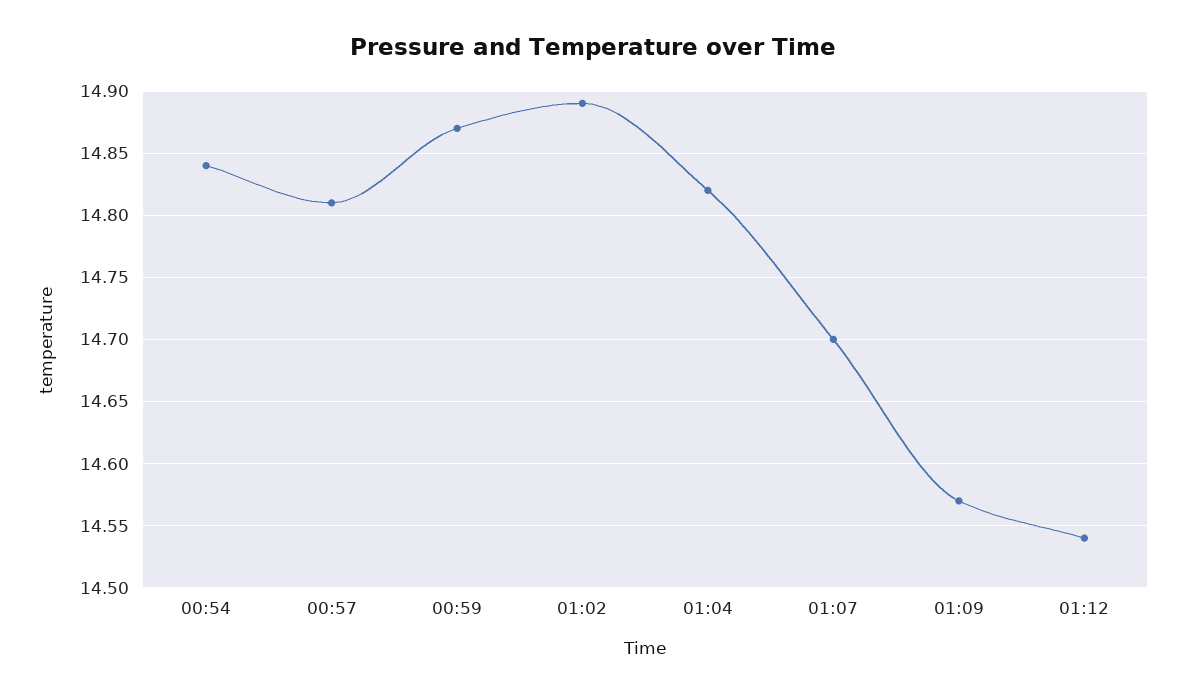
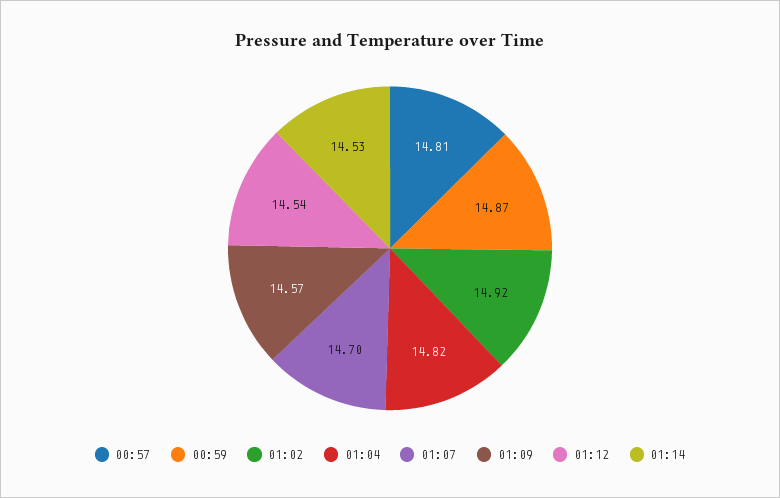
00:54: 14.84 -> none
01:02: 14.89 -> 14.92
01:14: none -> 14.53

